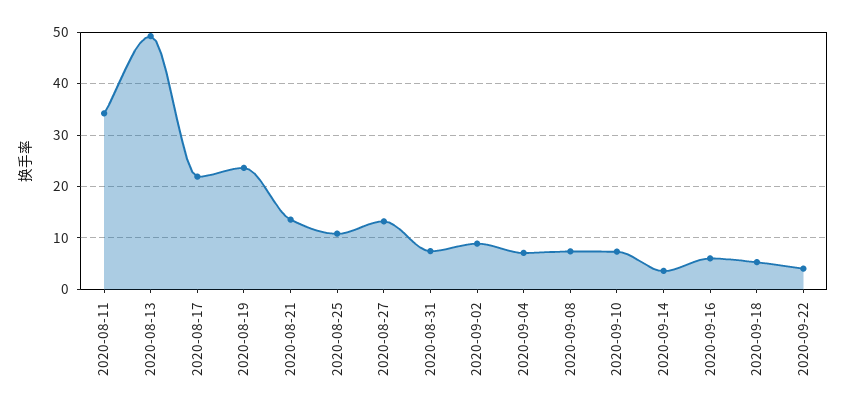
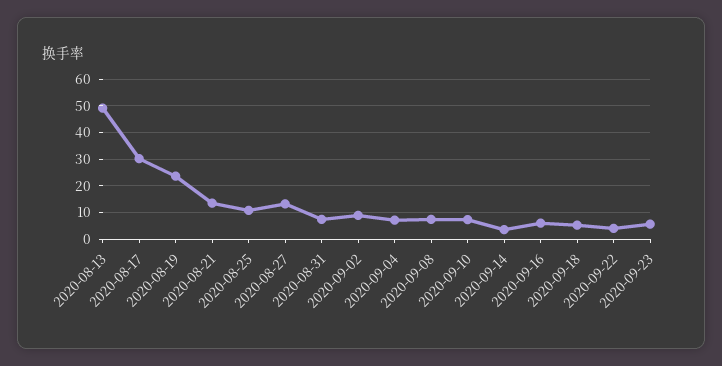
2020-08-11: 34 -> none
2020-08-17: 22 -> 30
2020-09-23: none -> 5

